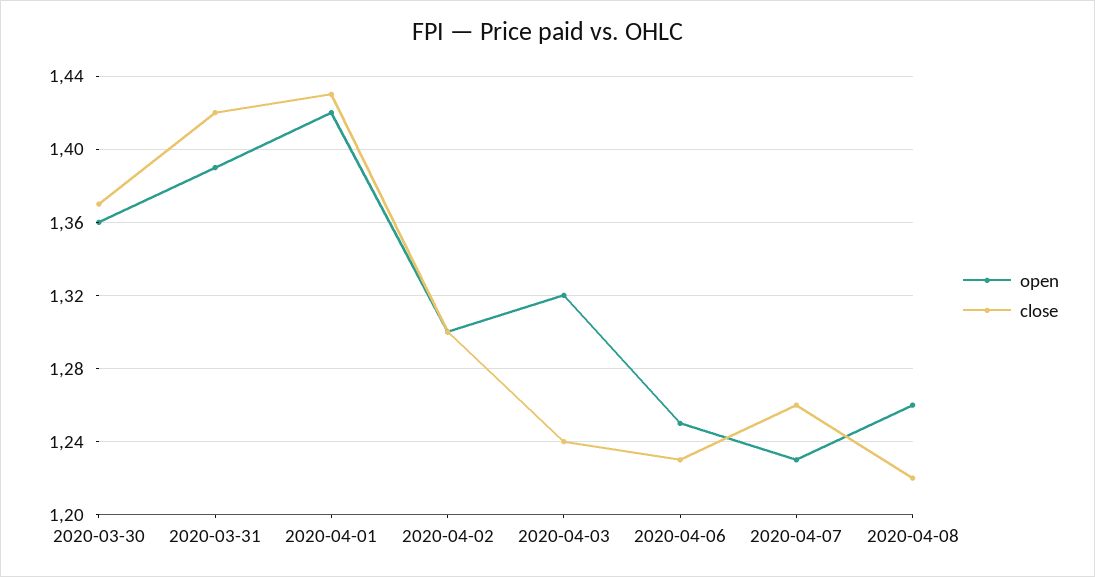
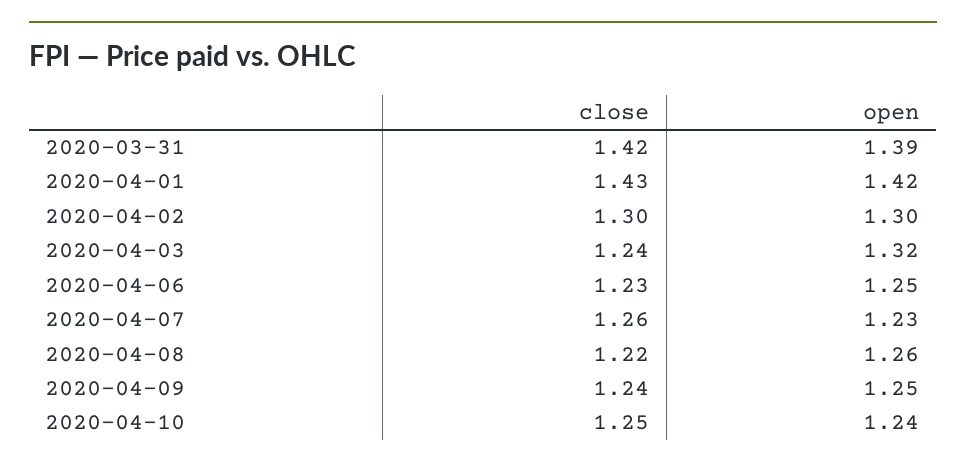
open, 2020-03-30: 1.36 -> none
close, 2020-03-30: 1.37 -> none
close, 2020-04-09: none -> 1.24
open, 2020-04-09: none -> 1.25
close, 2020-04-10: none -> 1.25
open, 2020-04-10: none -> 1.24

